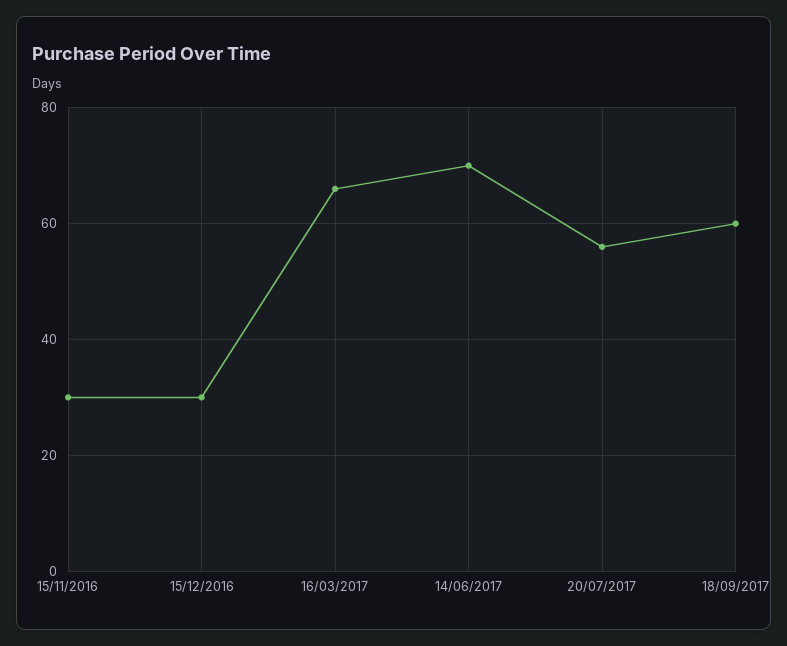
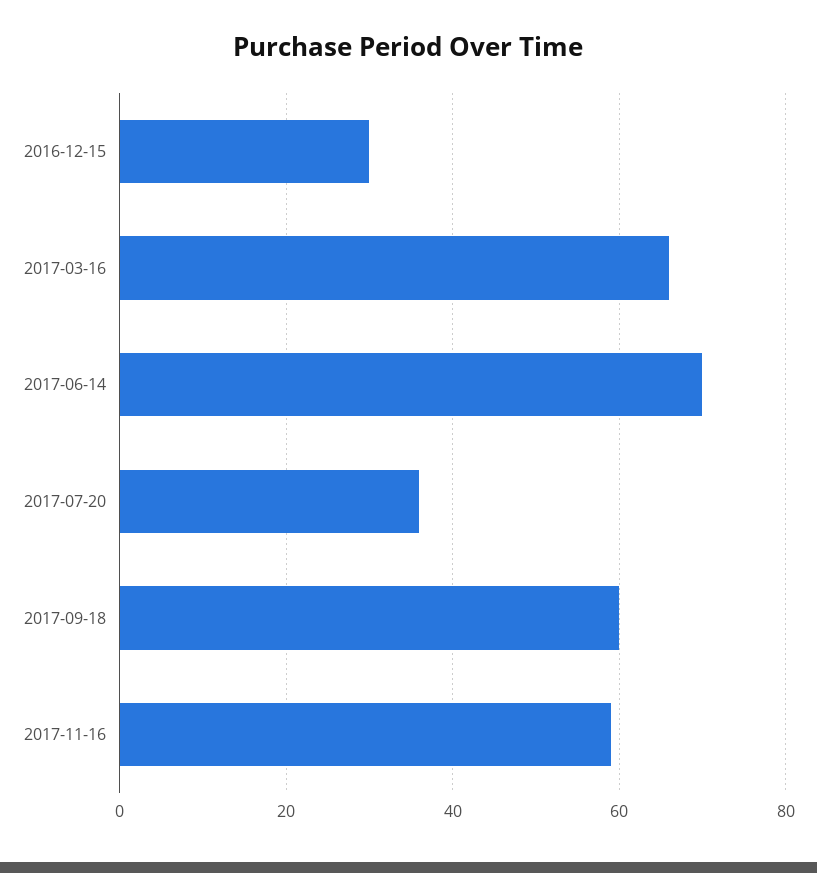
15/11/2016: 30 -> none
20/07/2017: 55 -> 35
2017-11-16: none -> 60

